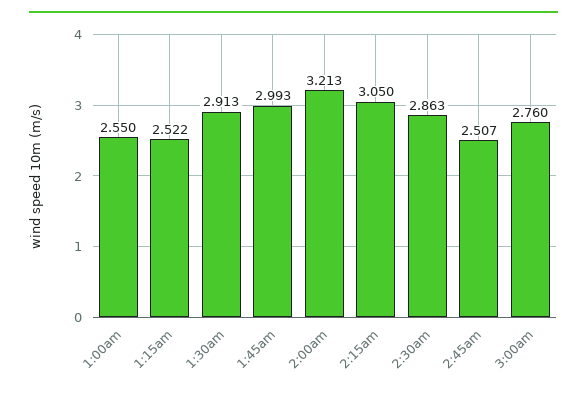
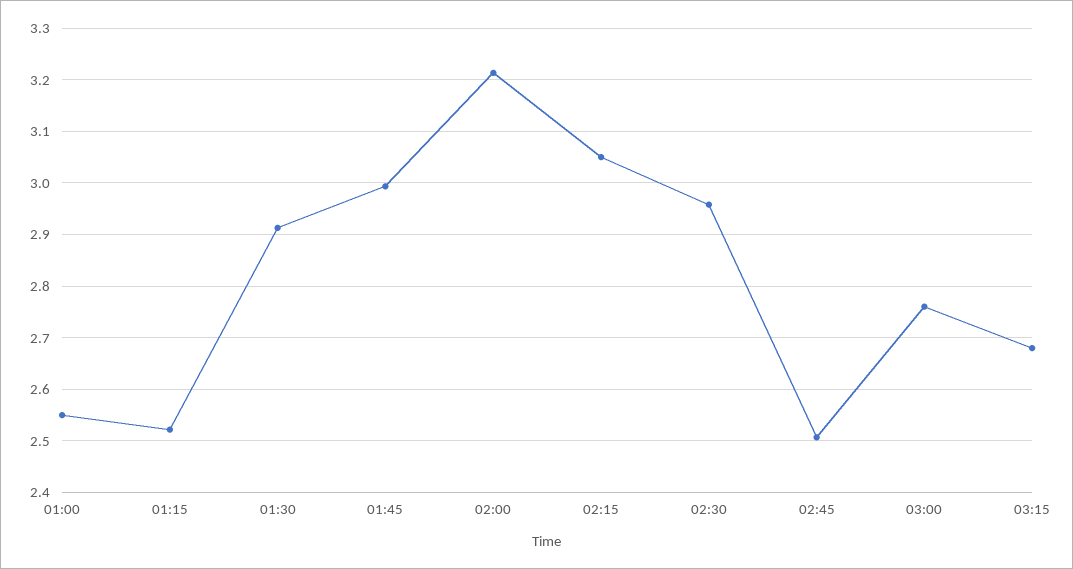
2:30am: 2.863 -> 2.96
03:15: none -> 2.68

